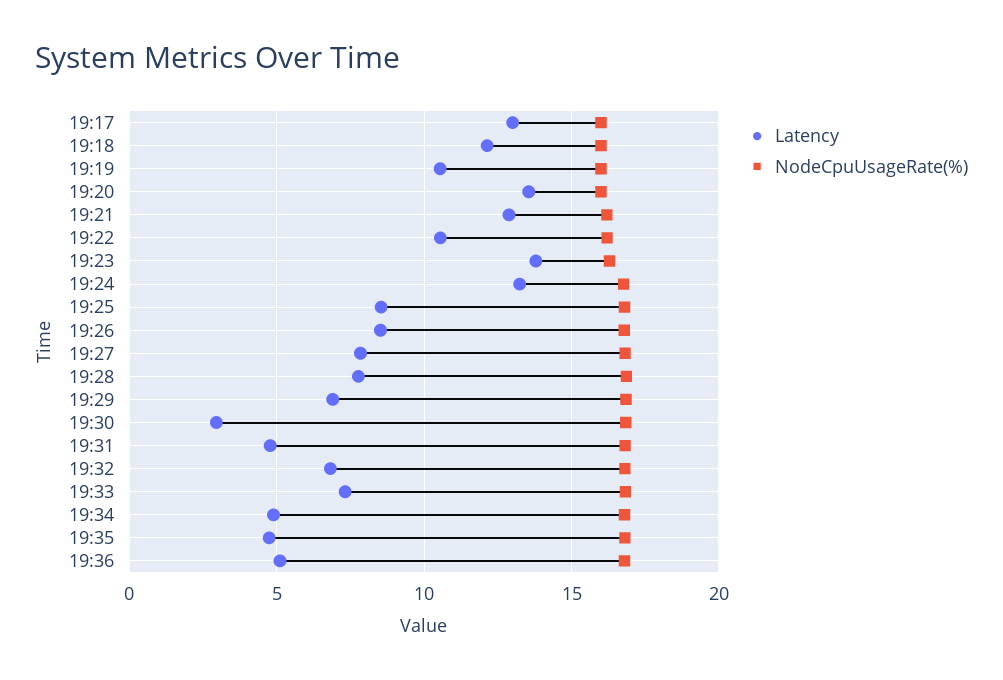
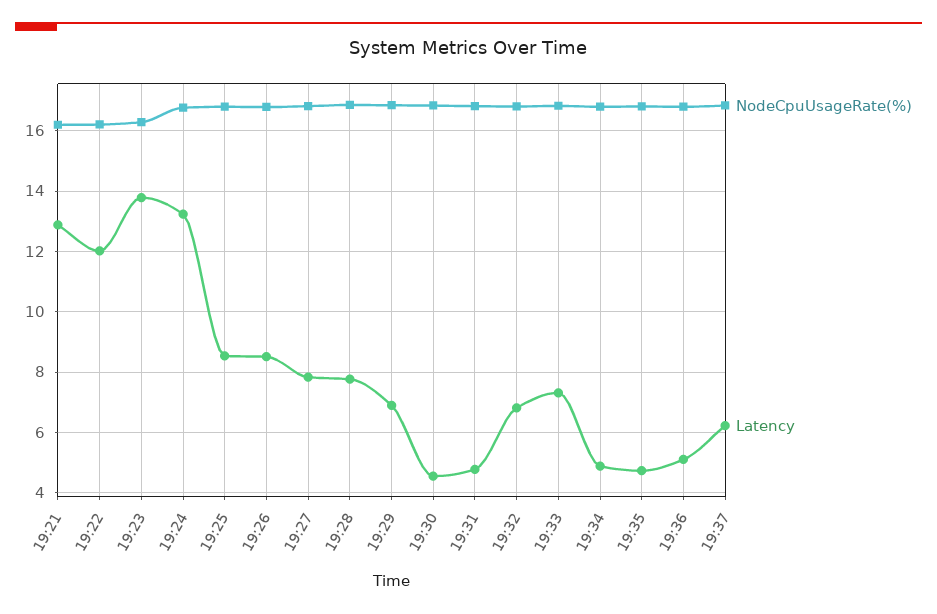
Latency, 19:17: 13 -> none
NodeCpuUsageRate(%), 19:17: 16 -> none
Latency, 19:18: 12 -> none
NodeCpuUsageRate(%), 19:18: 16 -> none
Latency, 19:19: 10.5 -> none
NodeCpuUsageRate(%), 19:19: 16 -> none
Latency, 19:20: 13.5 -> none
NodeCpuUsageRate(%), 19:20: 16 -> none
Latency, 19:22: 10.5 -> 12
Latency, 19:30: 3 -> 4.6
NodeCpuUsageRate(%), 19:37: none -> 16.8
Latency, 19:37: none -> 6.2

